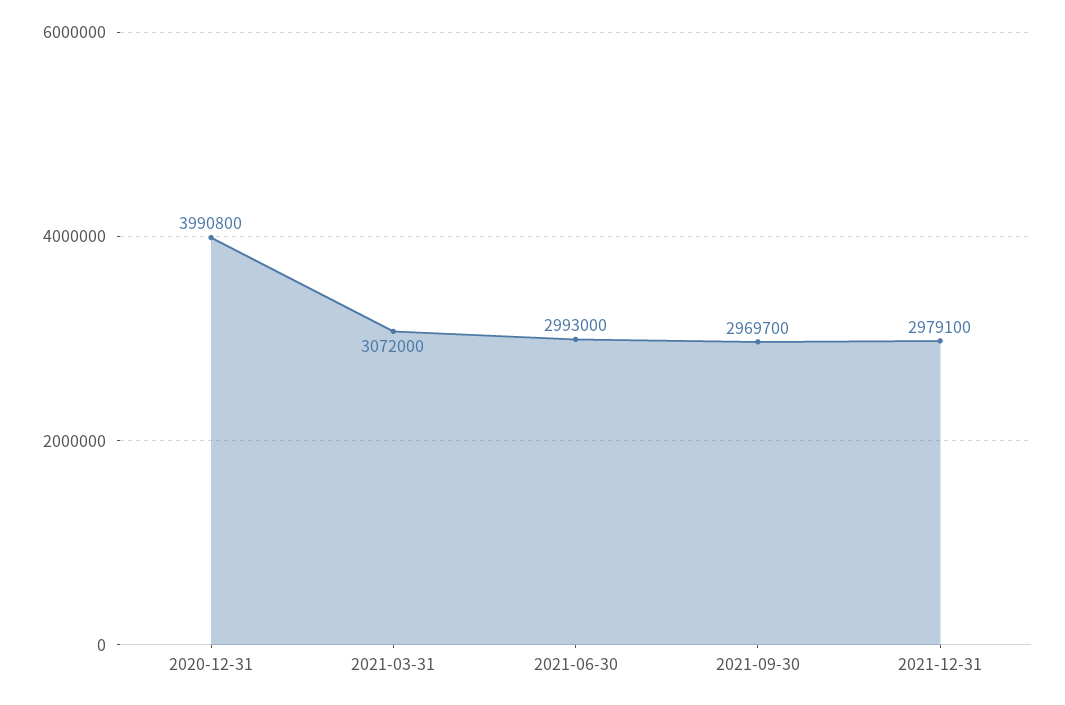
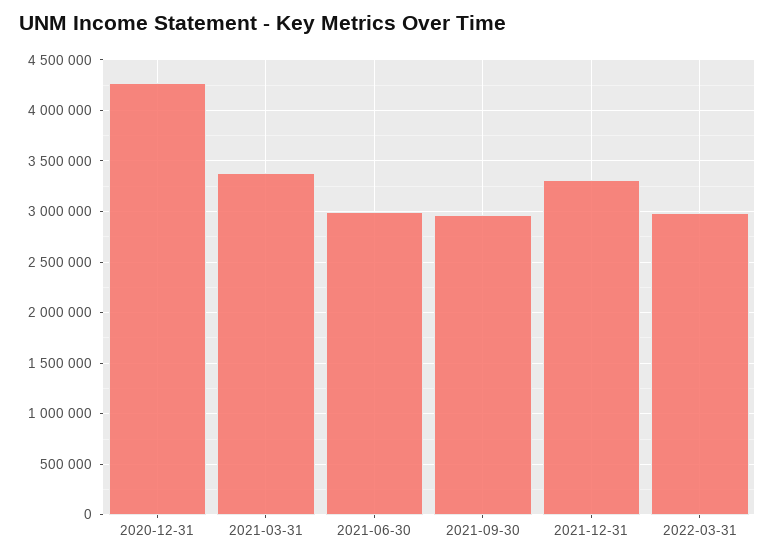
2020-12-31: 3990800 -> 4300000
2021-03-31: 3072000 -> 3400000
2021-12-31: 2979100 -> 3300000
2022-03-31: none -> 3000000

